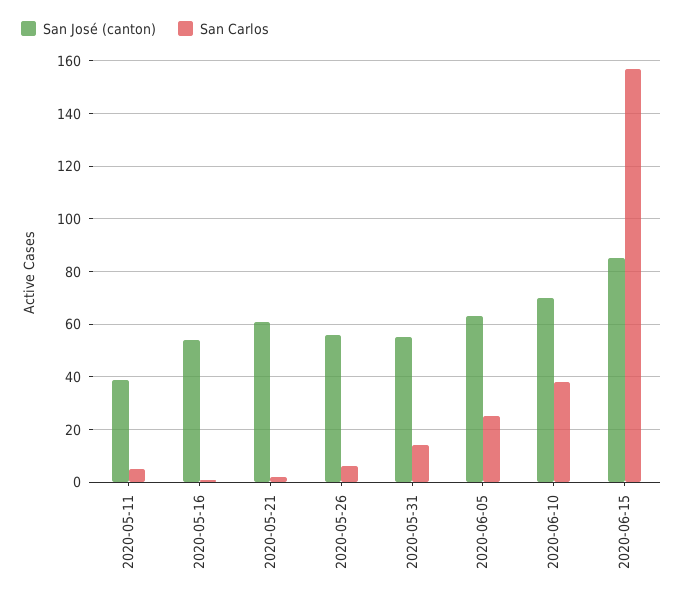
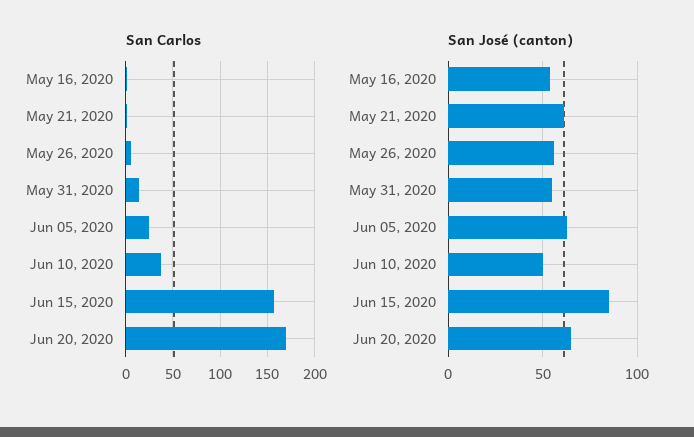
San José (canton), 2020-05-11: 40 -> none
San Carlos, 2020-05-11: 5 -> none
San José (canton), 2020-06-10: 70 -> 50
San Carlos, Jun 20, 2020: none -> 170
San José (canton), Jun 20, 2020: none -> 65

